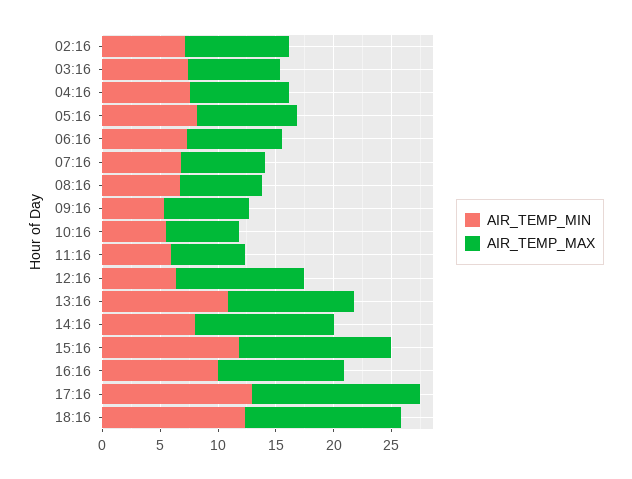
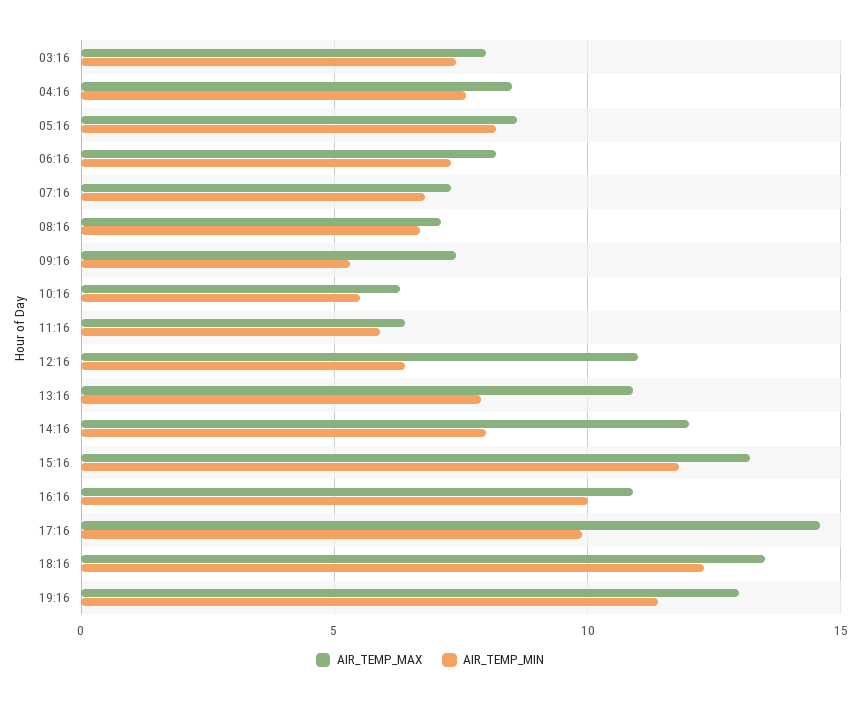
AIR_TEMP_MIN, 02:16: 7 -> none
AIR_TEMP_MAX, 02:16: 9 -> none
AIR_TEMP_MIN, 13:16: 11 -> 8
AIR_TEMP_MIN, 17:16: 13 -> 10
AIR_TEMP_MAX, 19:16: none -> 13
AIR_TEMP_MIN, 19:16: none -> 11.5

